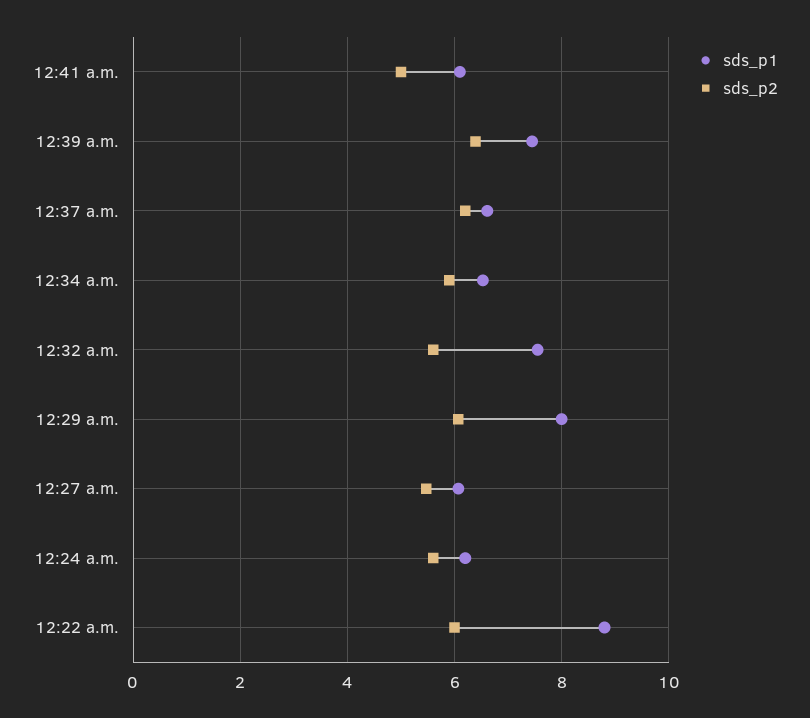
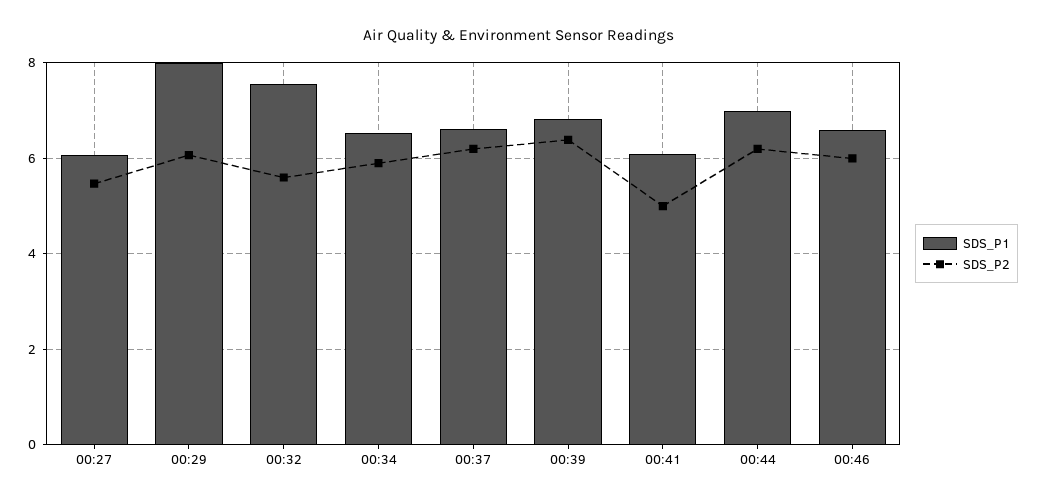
sds_p1, 12:39 a.m.: 7.4 -> 6.8
sds_p1, 12:24 a.m.: 6.2 -> none
sds_p2, 12:24 a.m.: 5.6 -> none
sds_p1, 12:22 a.m.: 8.8 -> none
sds_p2, 12:22 a.m.: 6 -> none
sds_p1, 00:44: none -> 7
sds_p2, 00:44: none -> 6.2
sds_p1, 00:46: none -> 6.6
sds_p2, 00:46: none -> 6

